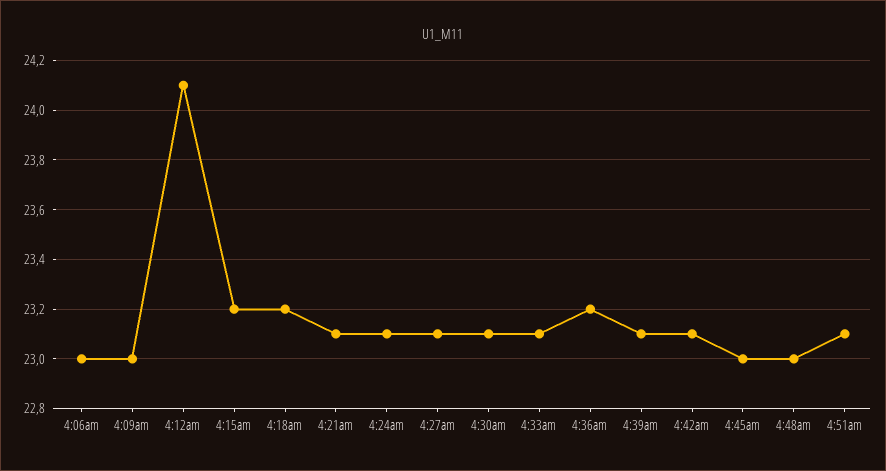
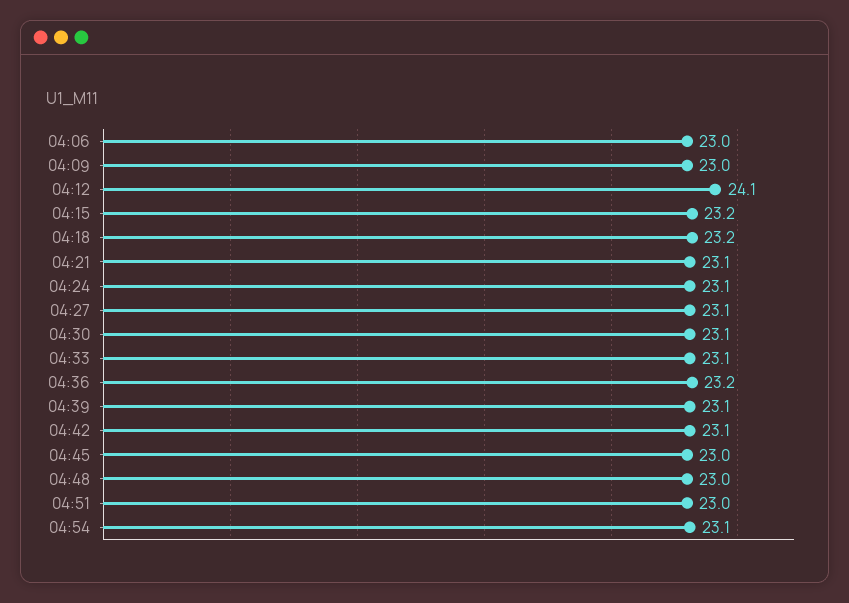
4:51am: 23.1 -> 23
04:54: none -> 23.1

